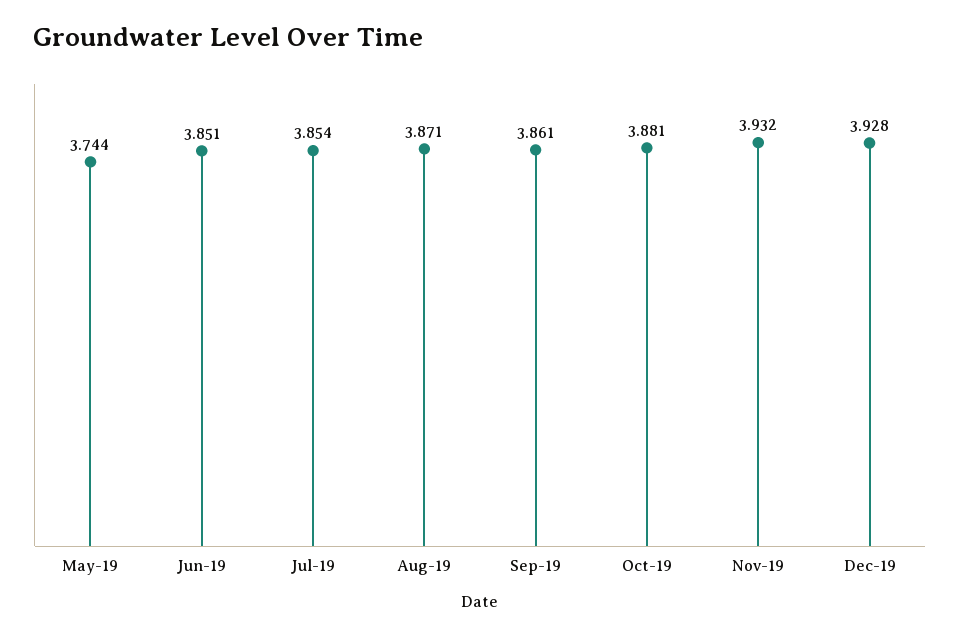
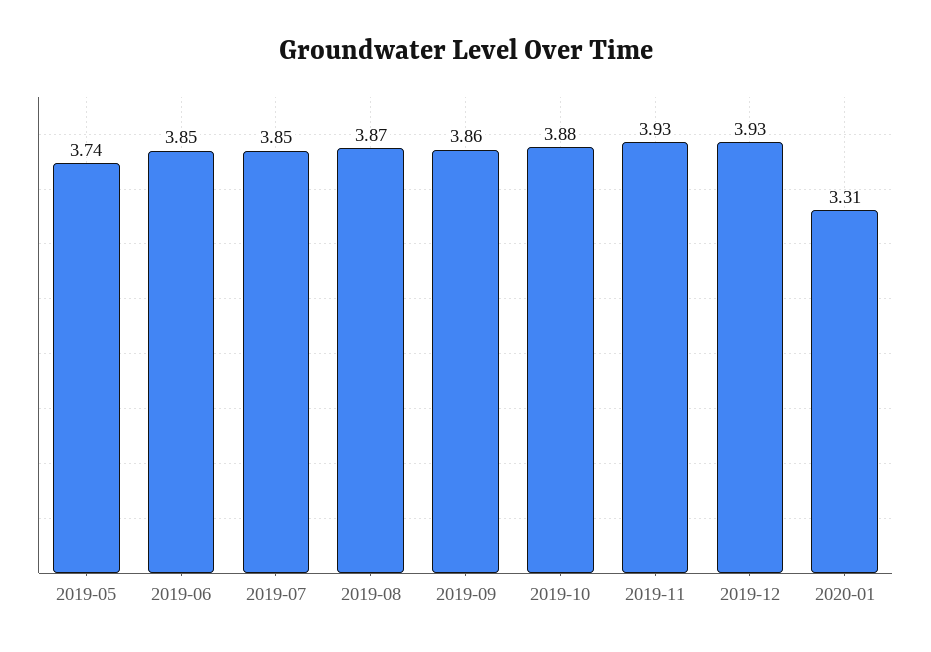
2020-01: none -> 3.31

